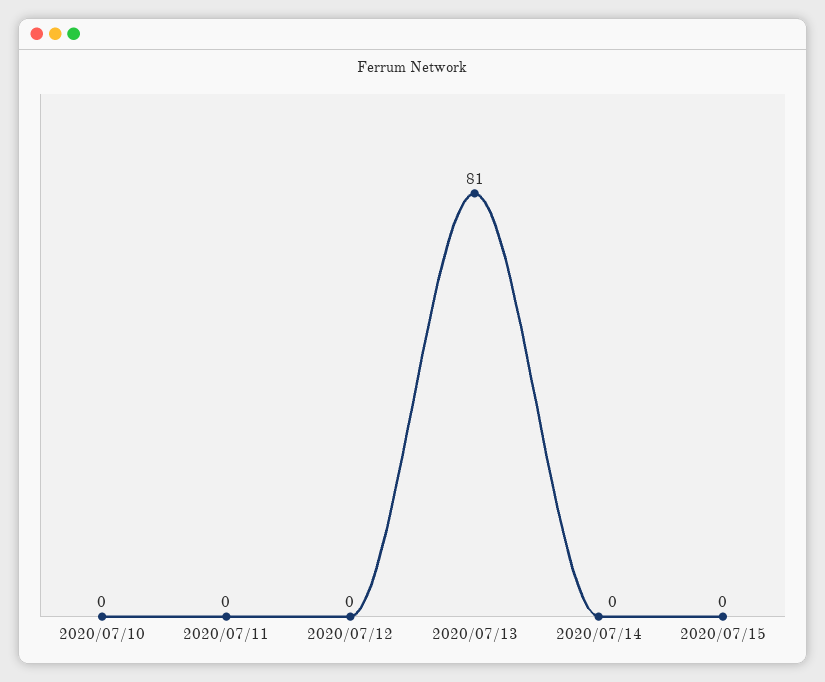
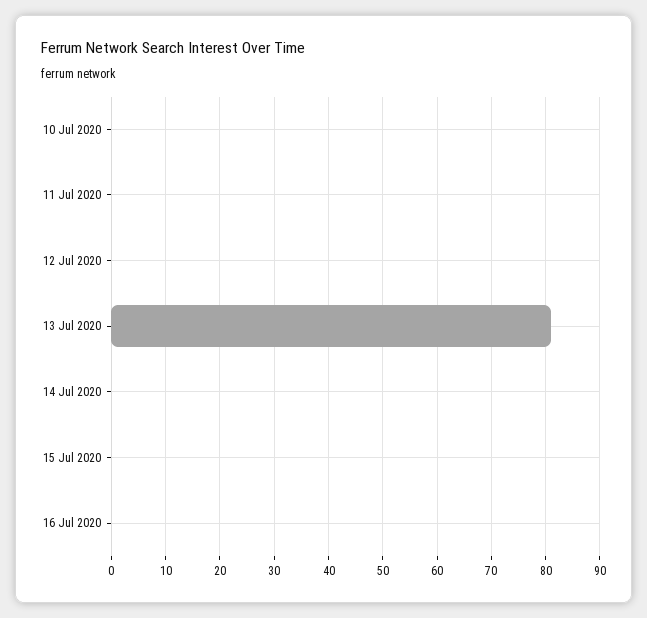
16 Jul 2020: none -> 0

